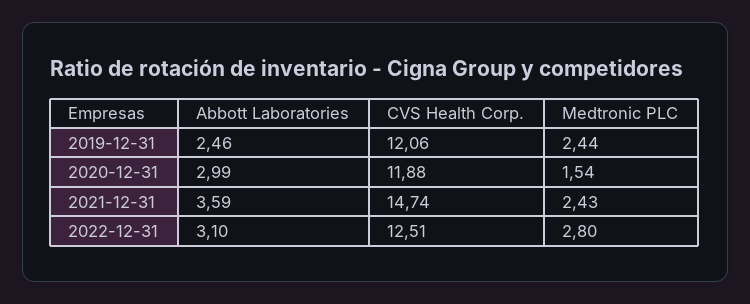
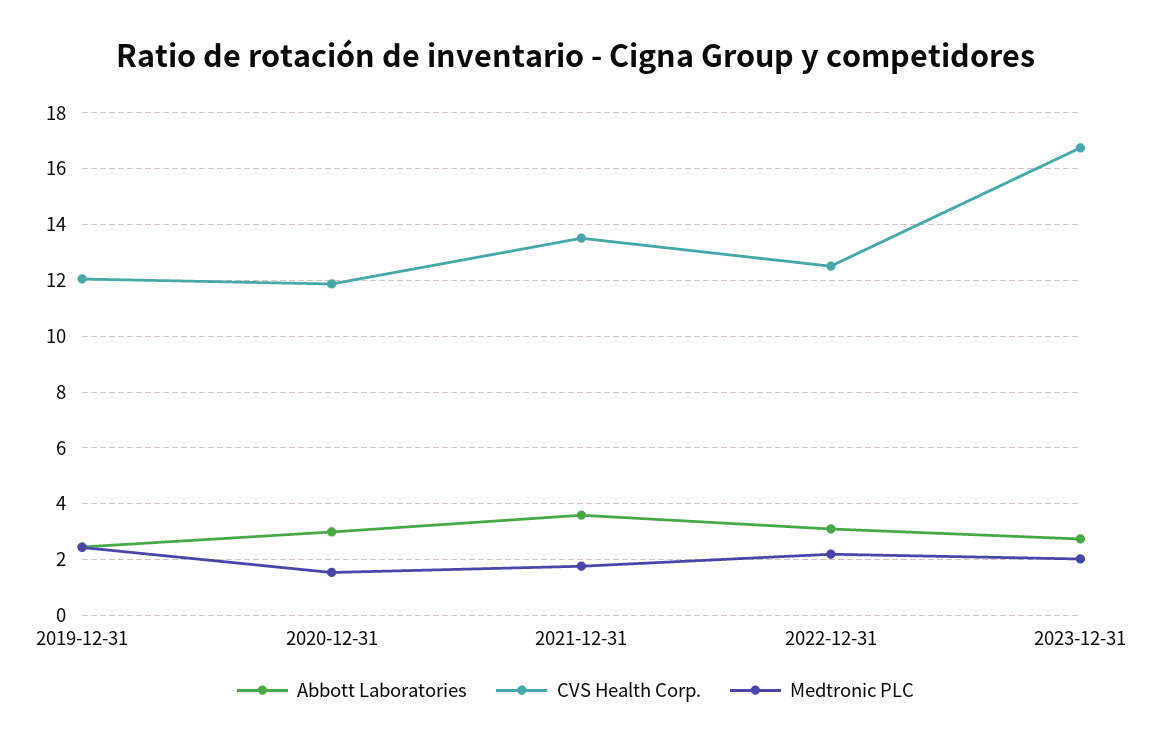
CVS Health Corp., 2021-12-31: 14.74 -> 13.5
Medtronic PLC, 2021-12-31: 2.43 -> 1.75
Medtronic PLC, 2022-12-31: 2.8 -> 2.25
Abbott Laboratories, 2023-12-31: none -> 2.75
CVS Health Corp., 2023-12-31: none -> 16.75
Medtronic PLC, 2023-12-31: none -> 2

